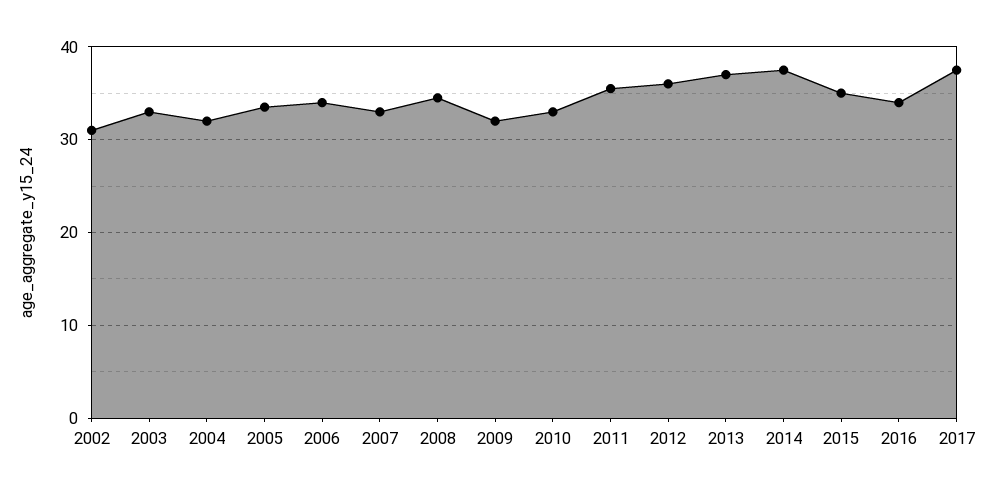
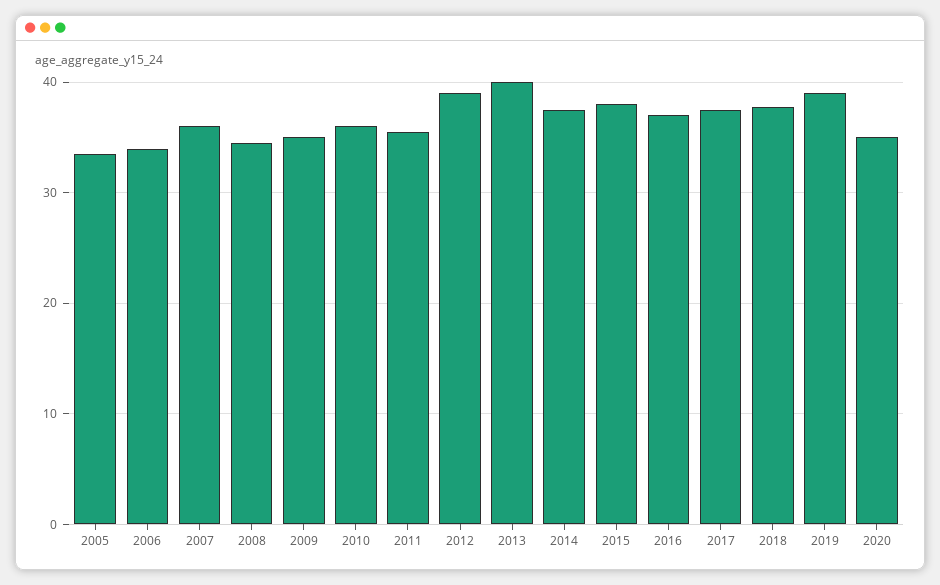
2002: 31 -> none
2003: 33 -> none
2004: 32 -> none
2007: 33 -> 36
2009: 32 -> 35
2010: 33 -> 36
2012: 36 -> 39
2013: 37 -> 40
2015: 35 -> 38
2016: 34 -> 37
2018: none -> 38
2019: none -> 39
2020: none -> 35

